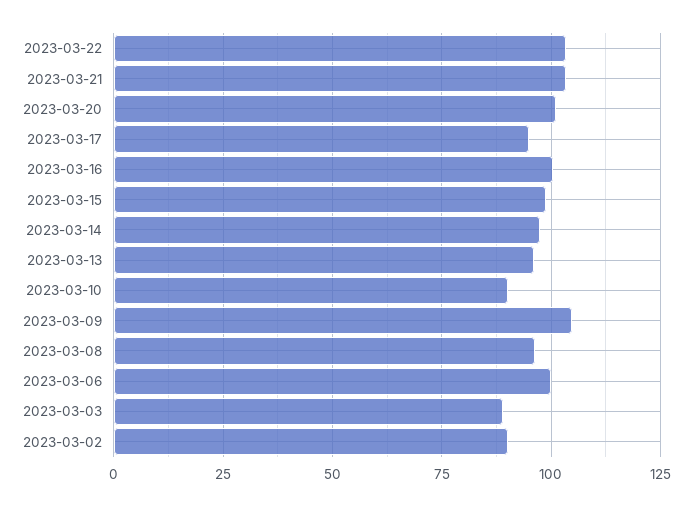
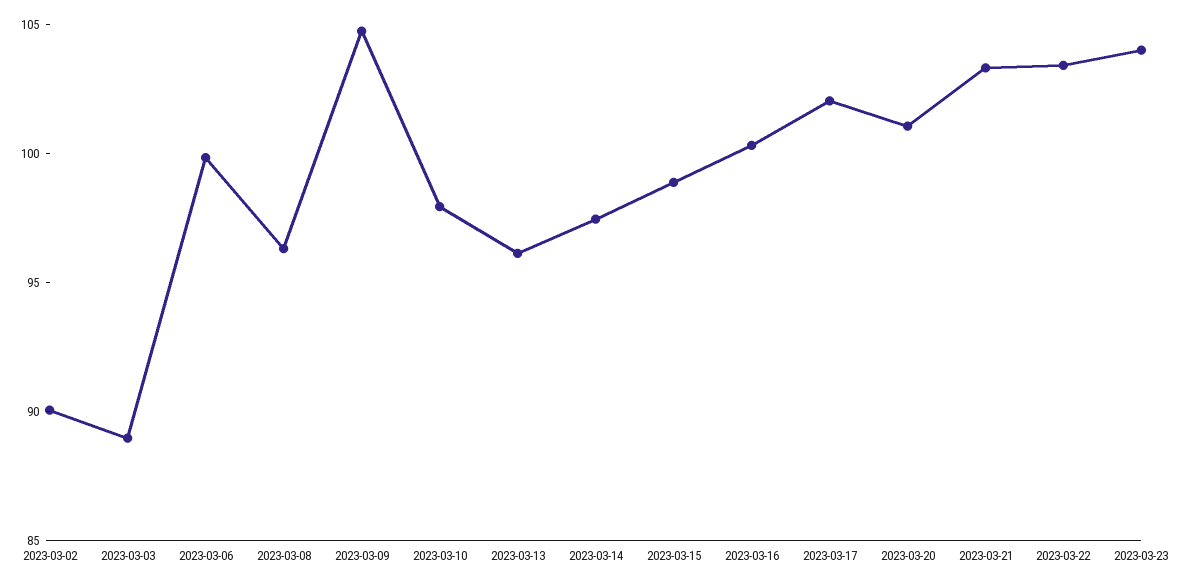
2023-03-17: 95 -> 102
2023-03-10: 90 -> 98
2023-03-23: none -> 104

